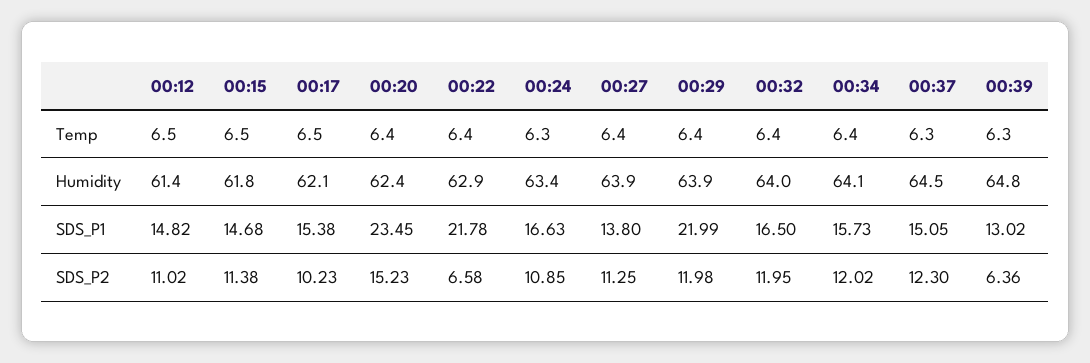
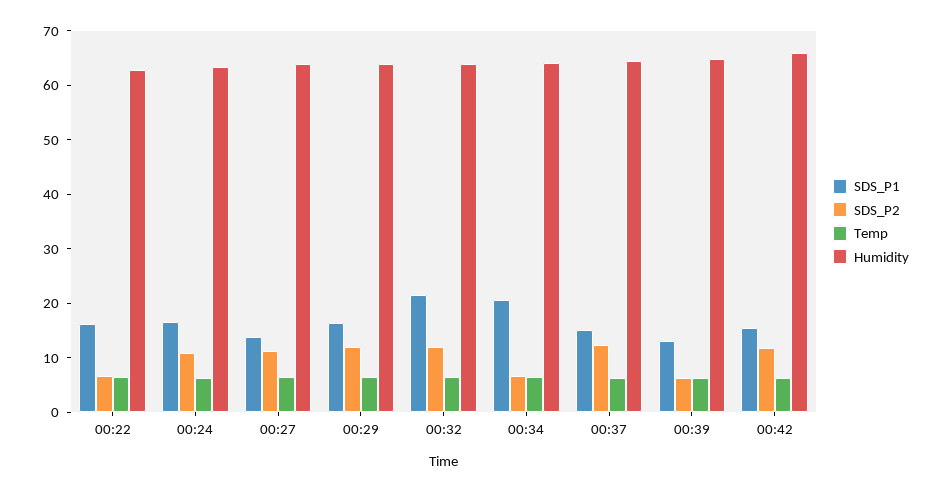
Temp, 00:12: 6.5 -> none
Temp, 00:15: 6.5 -> none
Temp, 00:17: 6.5 -> none
Temp, 00:20: 6.4 -> none
Humidity, 00:12: 61.4 -> none
Humidity, 00:15: 61.8 -> none
Humidity, 00:17: 62.1 -> none
Humidity, 00:20: 62.4 -> none
SDS_P1, 00:12: 14.82 -> none
SDS_P1, 00:15: 14.68 -> none
SDS_P1, 00:17: 15.38 -> none
SDS_P1, 00:20: 23.45 -> none
SDS_P1, 00:22: 21.78 -> 16
SDS_P1, 00:29: 21.99 -> 16
SDS_P1, 00:32: 16.5 -> 22
SDS_P1, 00:34: 15.73 -> 20
SDS_P2, 00:12: 11.02 -> none
SDS_P2, 00:15: 11.38 -> none
SDS_P2, 00:17: 10.23 -> none
SDS_P2, 00:20: 15.23 -> none
SDS_P2, 00:34: 12.02 -> 6
SDS_P1, 00:42: none -> 16
SDS_P2, 00:42: none -> 12
Temp, 00:42: none -> 6
Humidity, 00:42: none -> 66

